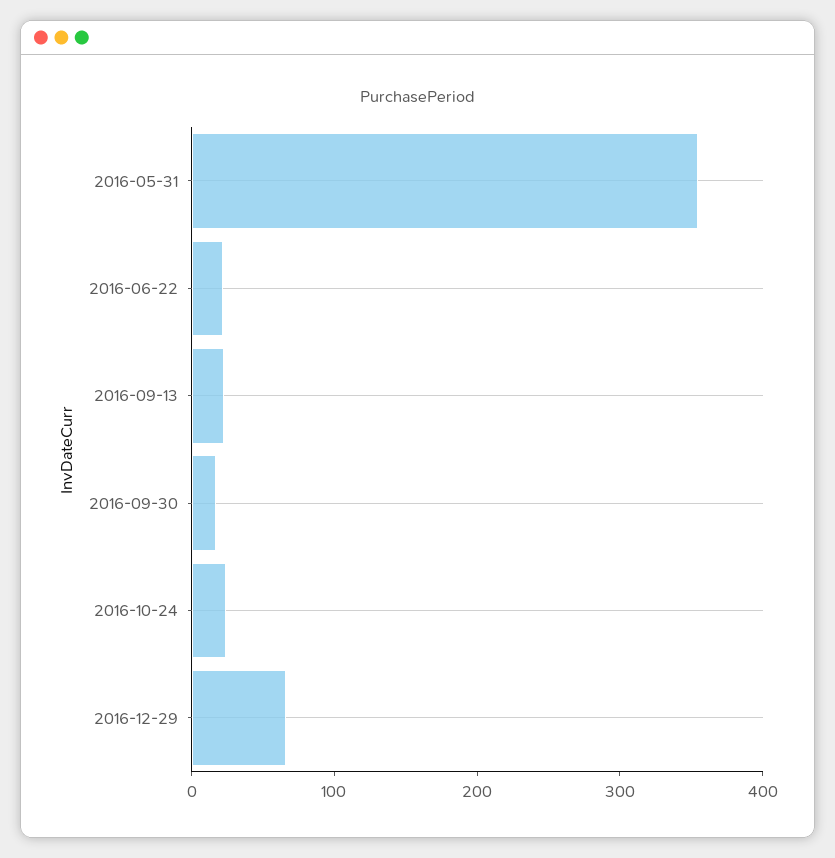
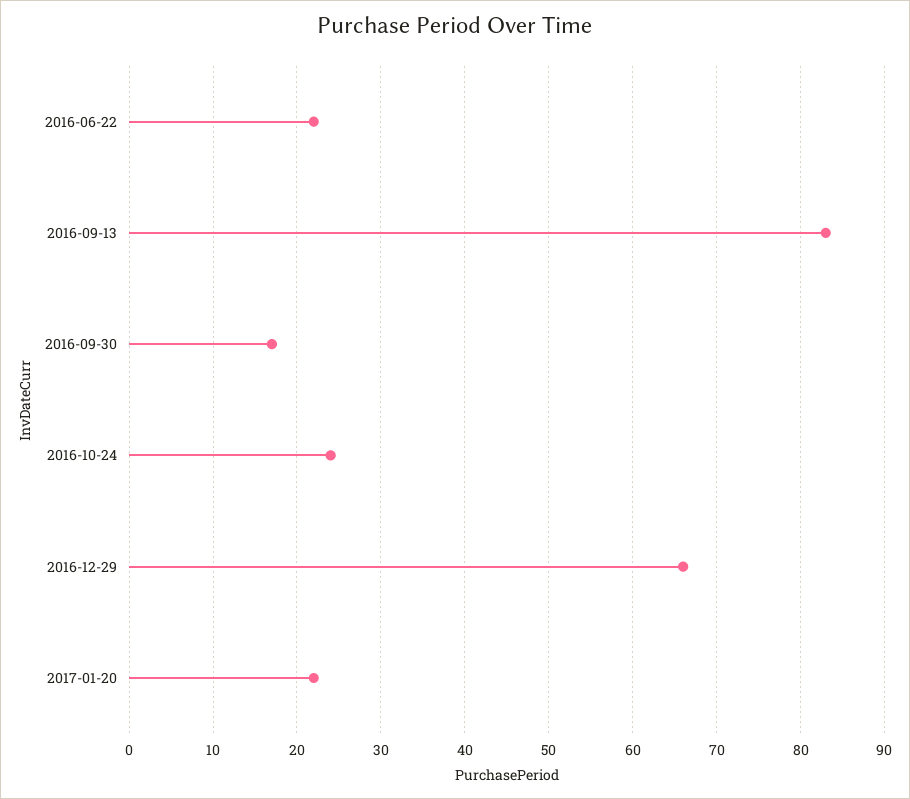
2016-05-31: 360 -> none
2016-09-13: 20 -> 83
2017-01-20: none -> 22

